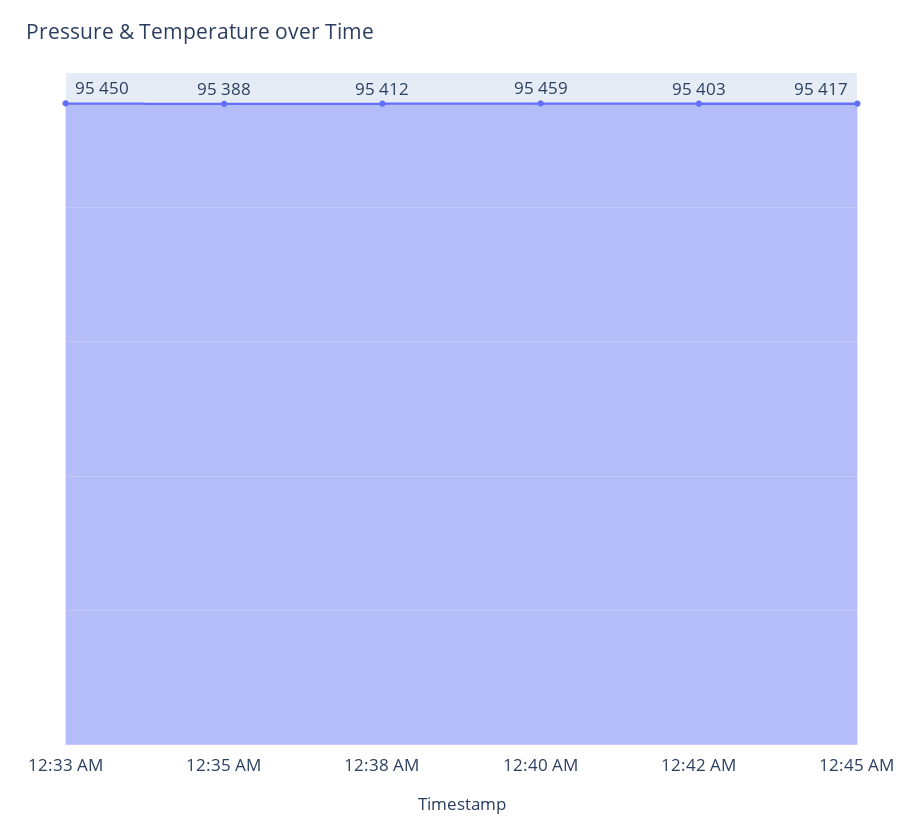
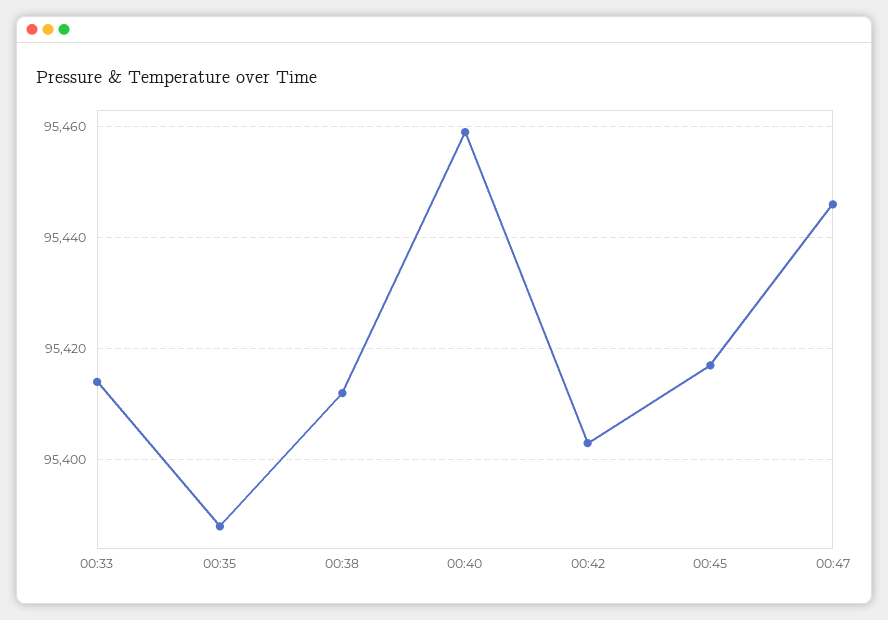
12:33 AM: 95450 -> 95415
00:47: none -> 95445

